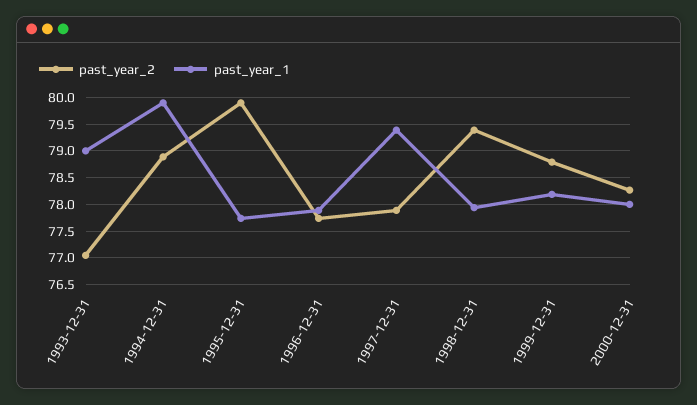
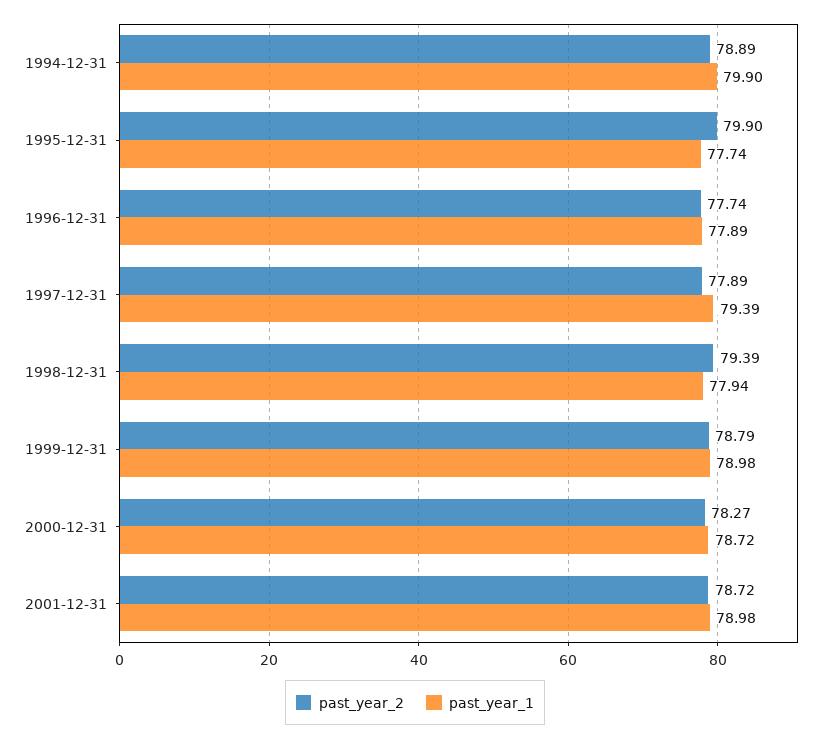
past_year_2, 1993-12-31: 77 -> none
past_year_1, 1993-12-31: 79 -> none
past_year_1, 1999-12-31: 78.25 -> 78.98
past_year_1, 2000-12-31: 78 -> 78.72
past_year_2, 2001-12-31: none -> 78.72
past_year_1, 2001-12-31: none -> 78.98

